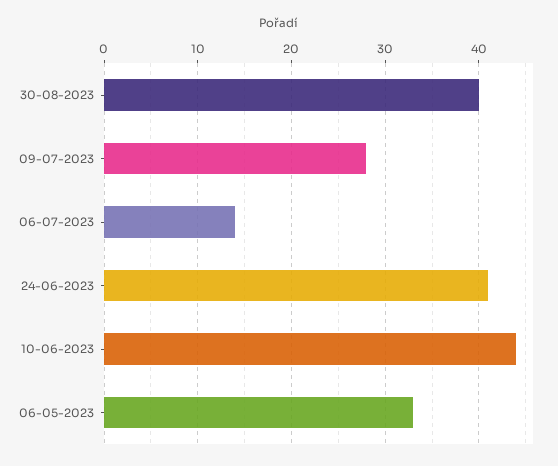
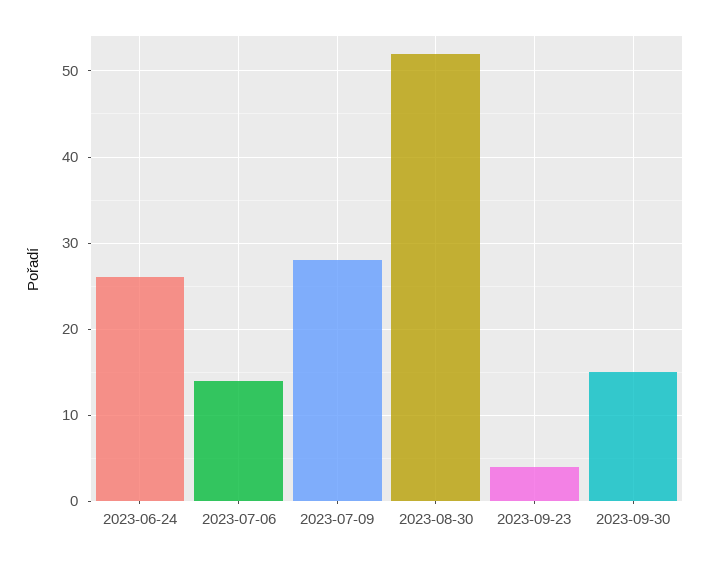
30-08-2023: 40 -> 52
24-06-2023: 41 -> 26
10-06-2023: 44 -> none
06-05-2023: 33 -> none
2023-09-23: none -> 4
2023-09-30: none -> 15

